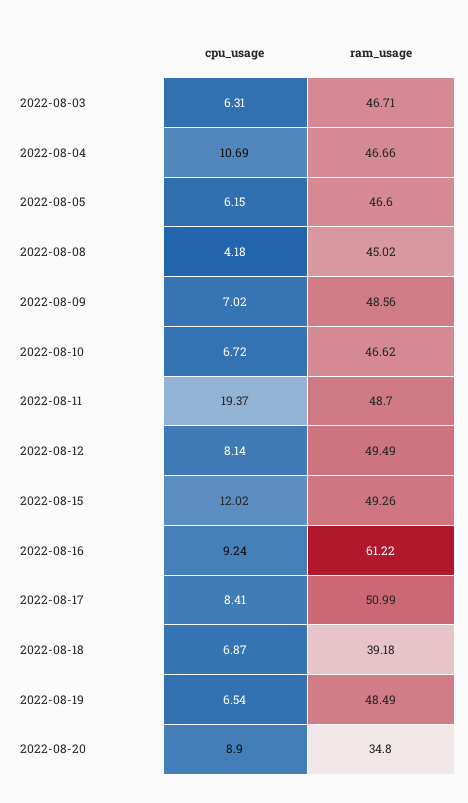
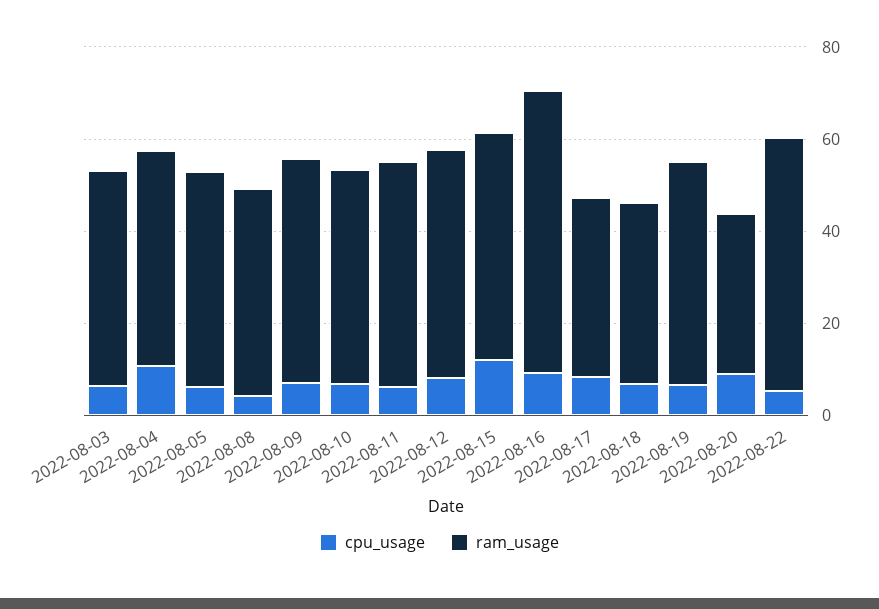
cpu_usage, 2022-08-11: 19.37 -> 5
ram_usage, 2022-08-17: 50.99 -> 40
cpu_usage, 2022-08-22: none -> 5
ram_usage, 2022-08-22: none -> 55

